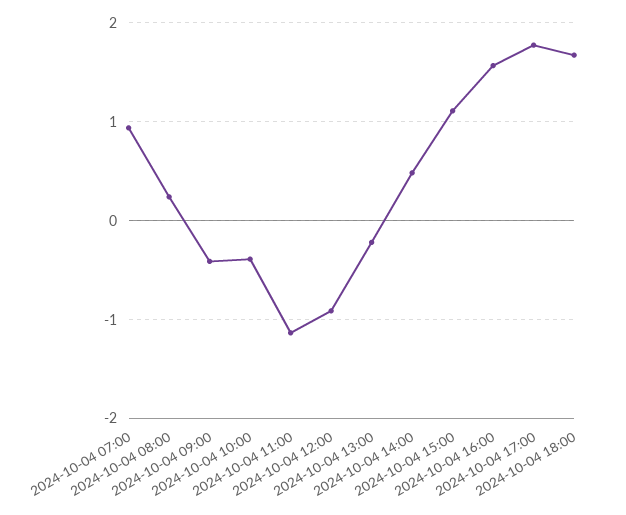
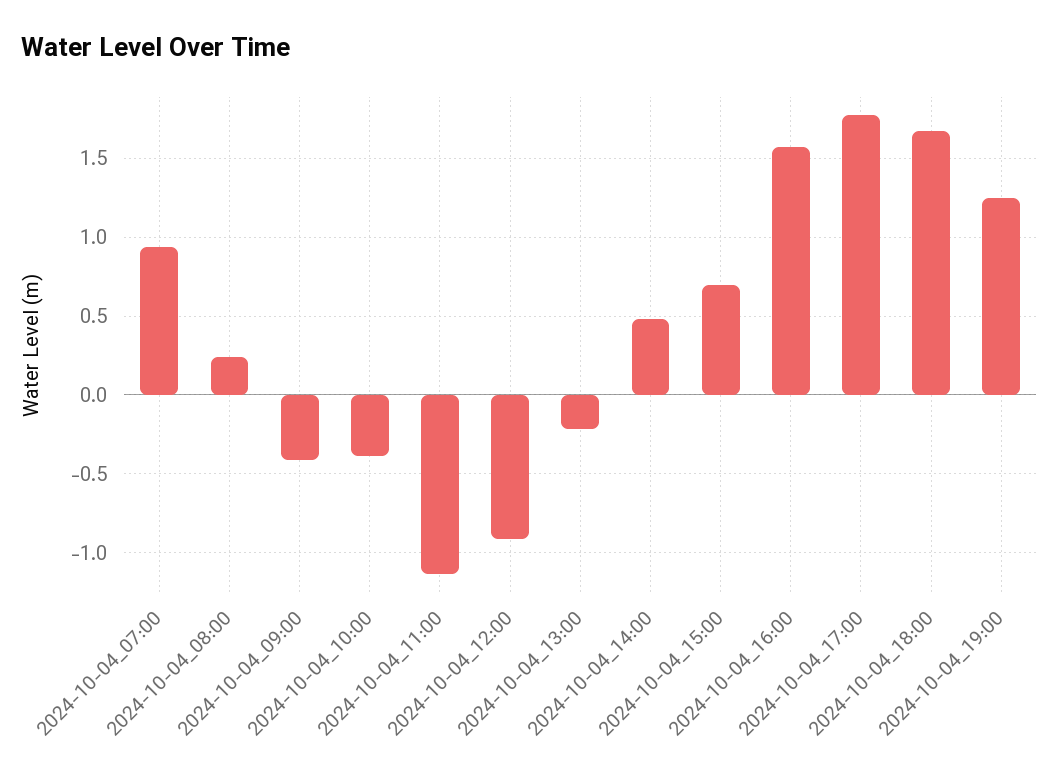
2024-10-04 15:00: 1.1 -> 0.7
2024-10-04_19:00: none -> 1.25

